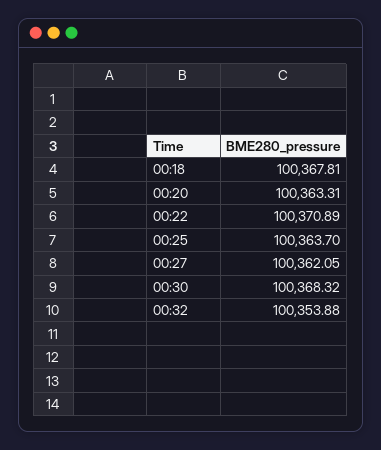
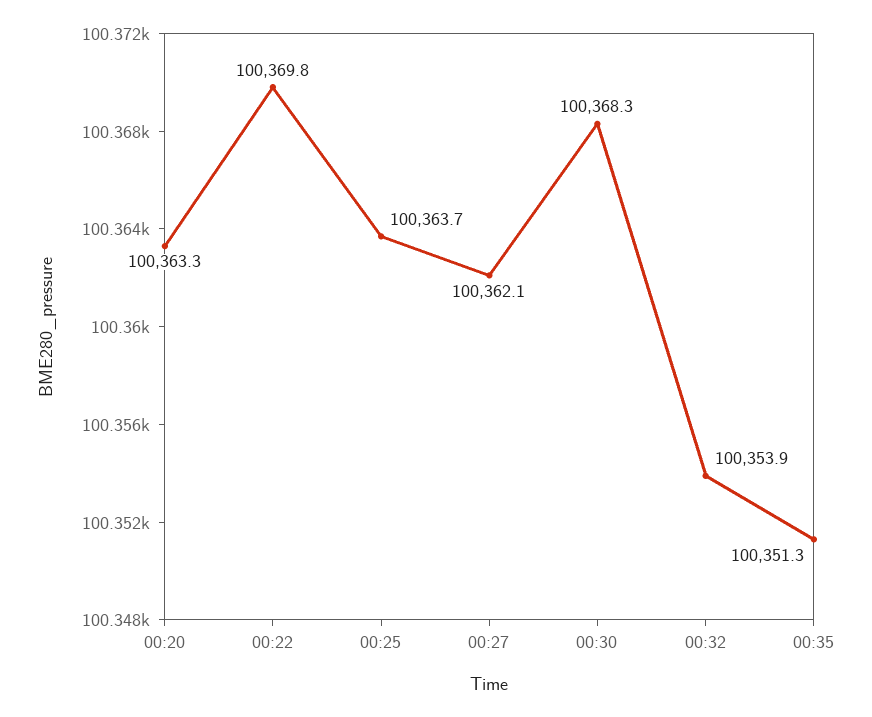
00:18: 100367.81 -> none
00:22: 100370.89 -> 100369.8
00:35: none -> 100351.3

